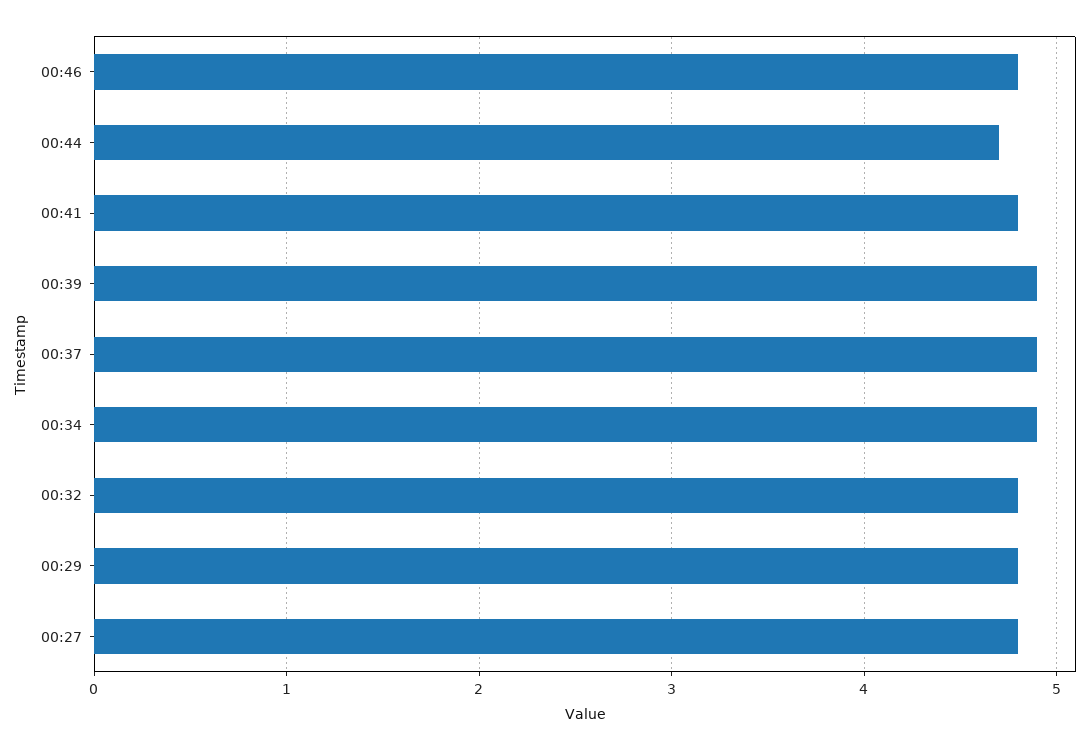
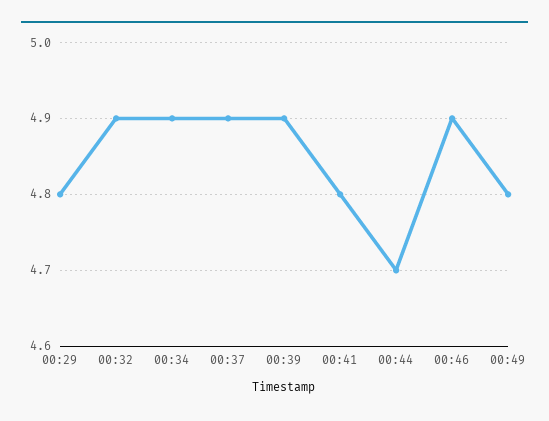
00:46: 4.8 -> 4.9
00:32: 4.8 -> 4.9
00:27: 4.8 -> none
00:49: none -> 4.8

